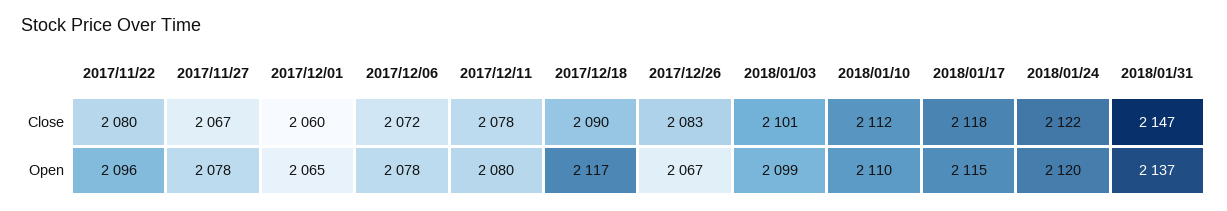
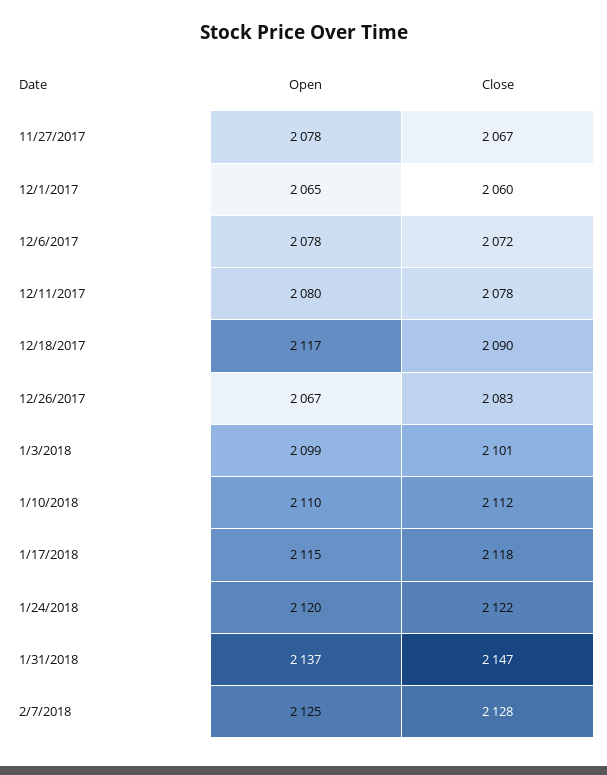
2017/11/22, Close: 2080 -> none
2017/11/22, Open: 2096 -> none
2/7/2018, Open: none -> 2125
2/7/2018, Close: none -> 2128

